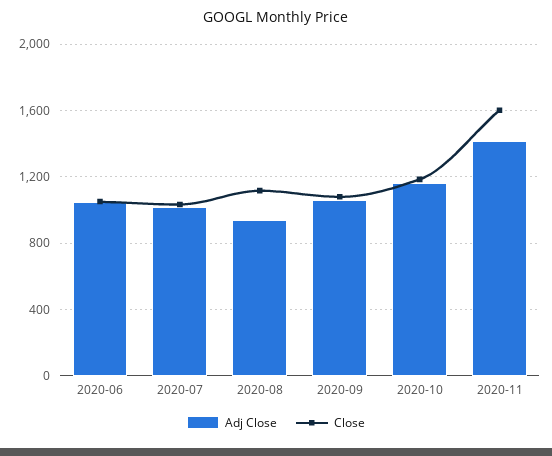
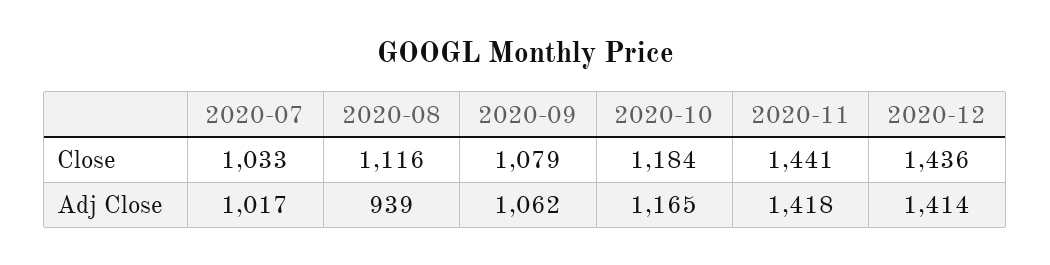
Adj Close, 2020-06: 1050 -> none
Close, 2020-06: 1050 -> none
Close, 2020-11: 1600 -> 1441
Close, 2020-12: none -> 1436
Adj Close, 2020-12: none -> 1414

